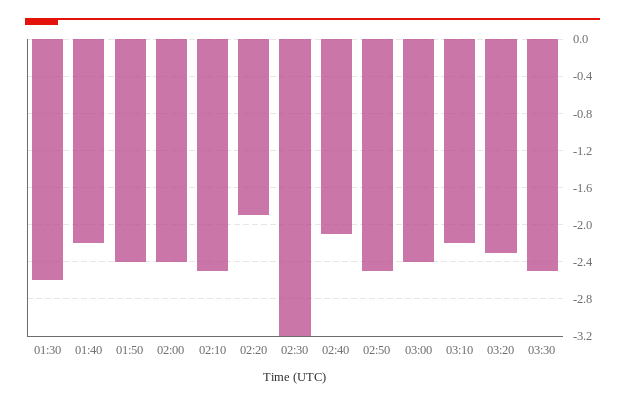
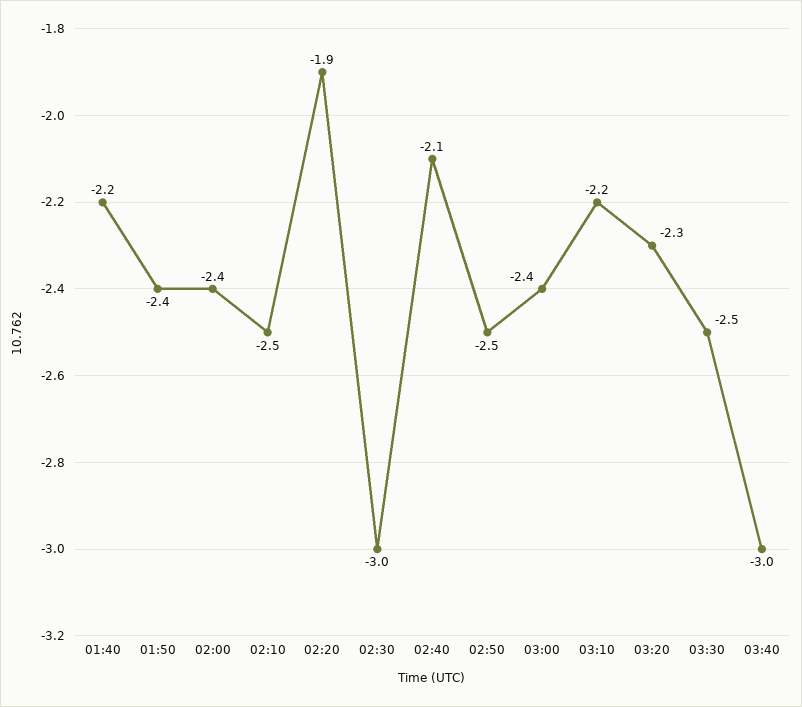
01:30: -2.6 -> none
02:30: -3.2 -> -3
03:40: none -> -3

